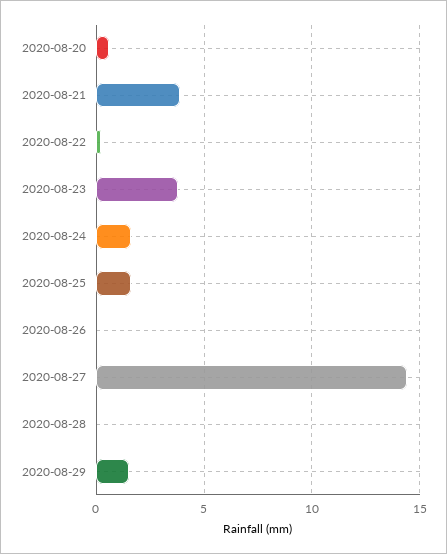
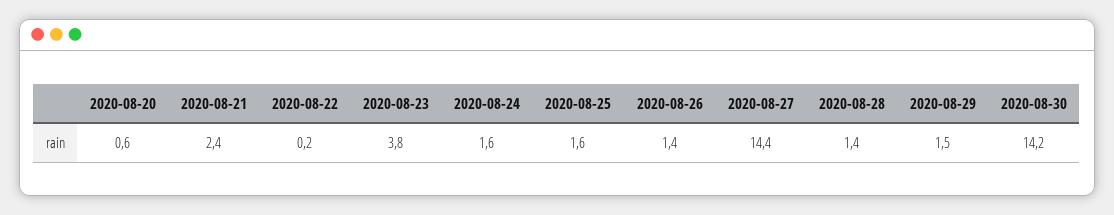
2020-08-21: 4 -> 2.4
2020-08-26: 0 -> 1.4
2020-08-28: 0 -> 1.4
2020-08-30: none -> 14.2

